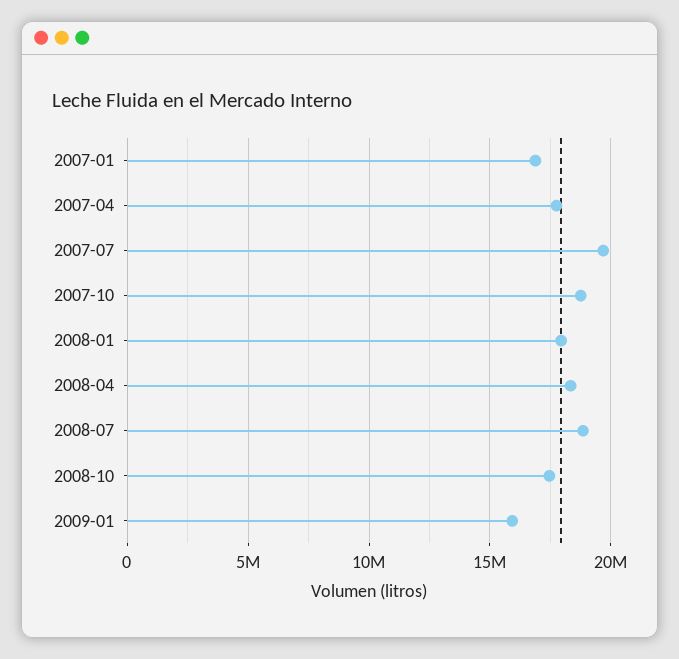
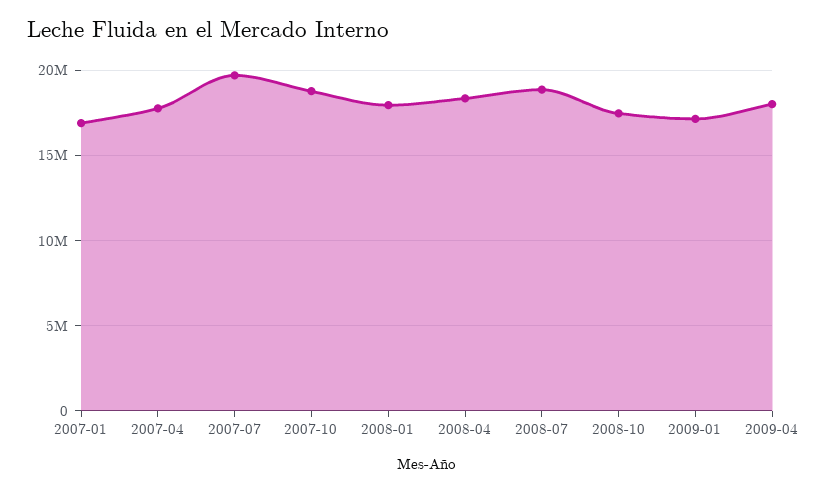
2009-01: 16000000 -> 17000000
2009-04: none -> 18000000

